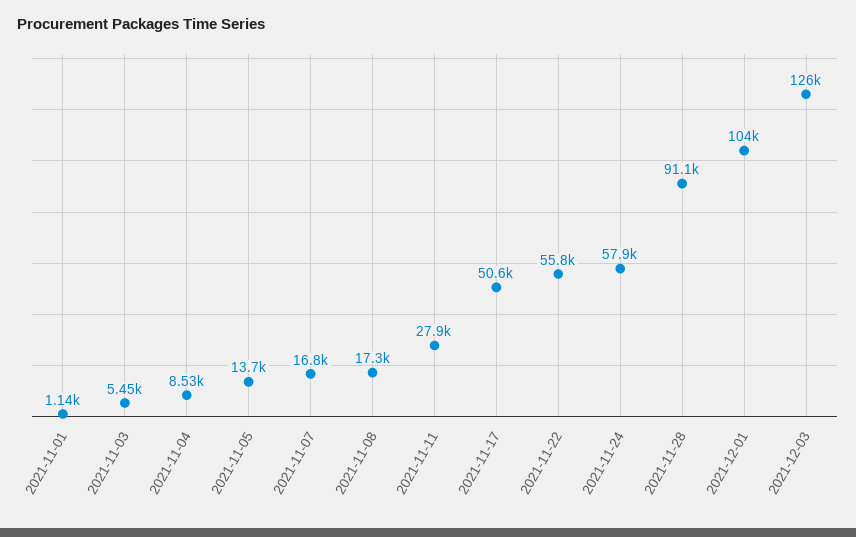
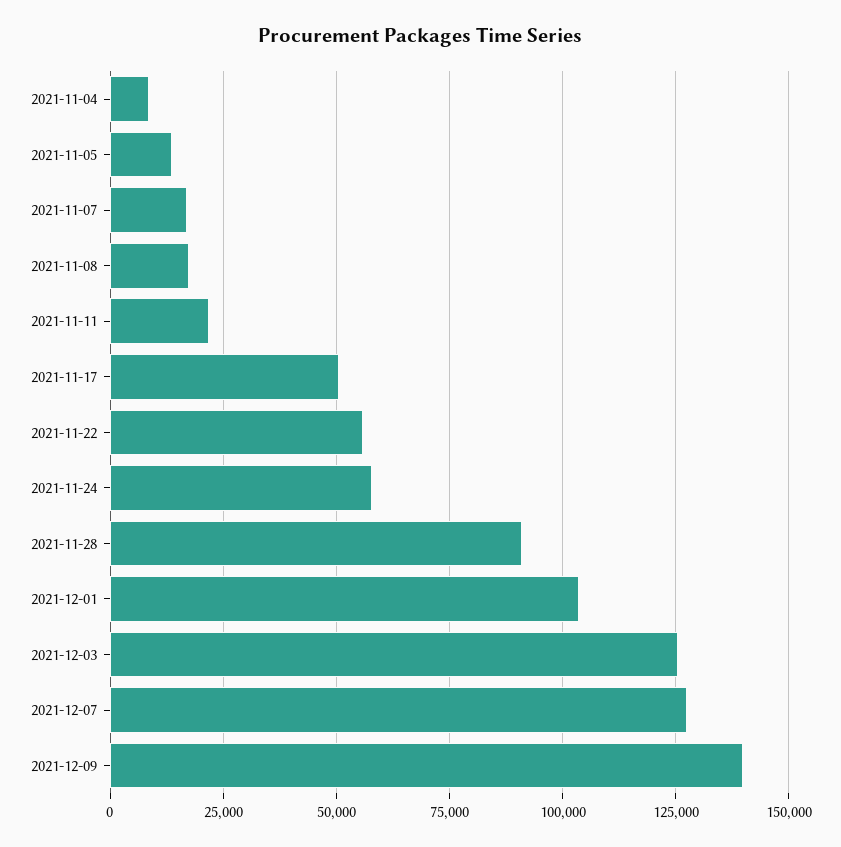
2021-11-01: 1140 -> none
2021-11-03: 5450 -> none
2021-11-11: 27900 -> 22500
2021-12-07: none -> 127500
2021-12-09: none -> 140000

